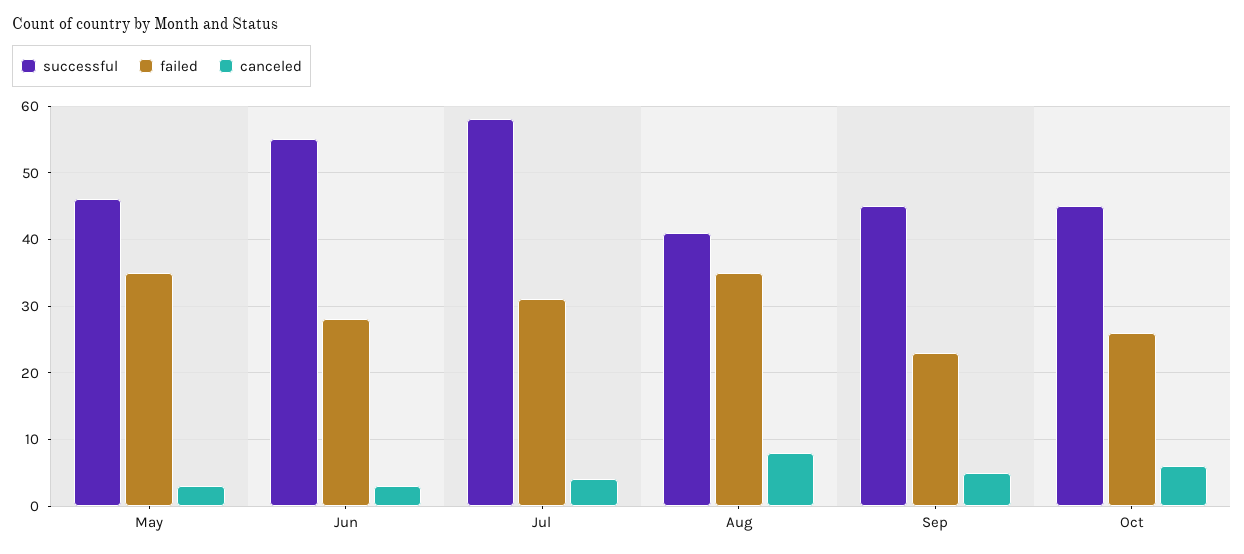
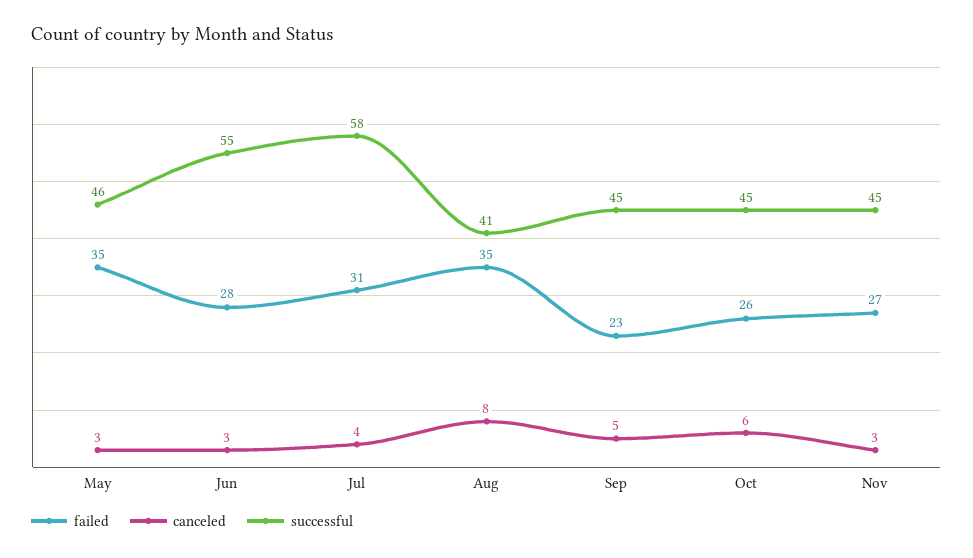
failed, Nov: none -> 27
canceled, Nov: none -> 3
successful, Nov: none -> 45

